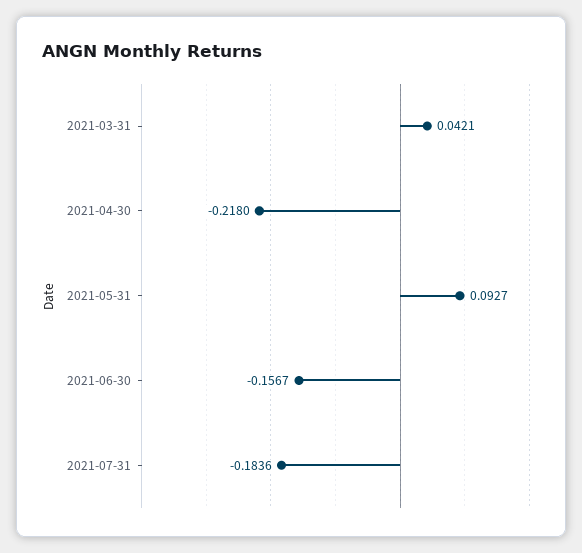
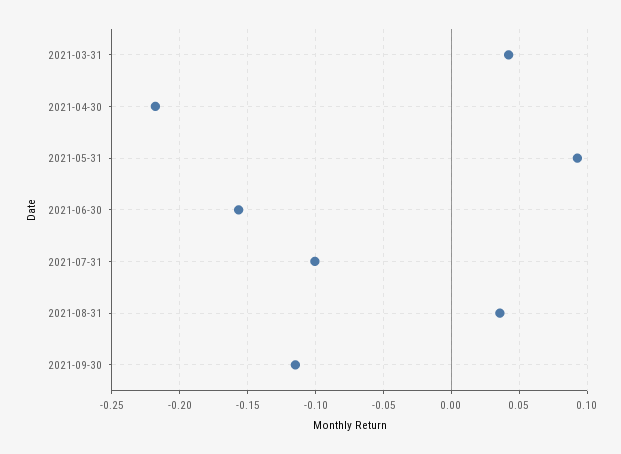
2021-07-31: -0.1836 -> -0.1
2021-08-31: none -> 0.035
2021-09-30: none -> -0.115

